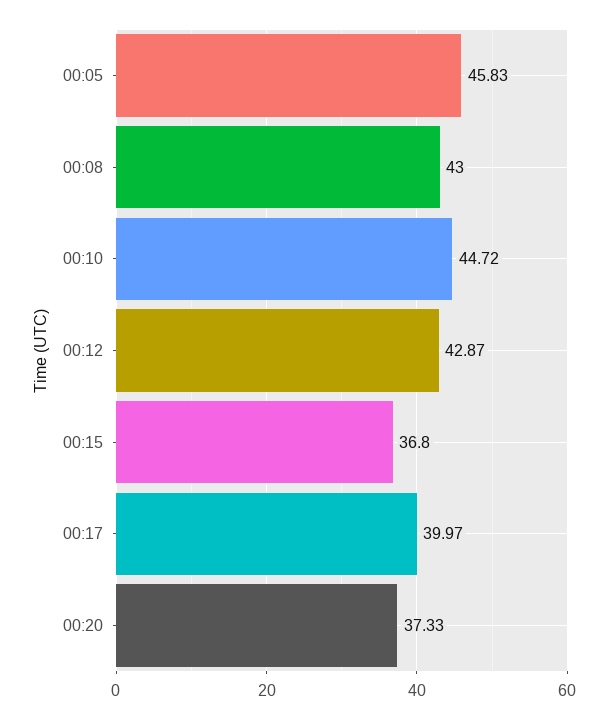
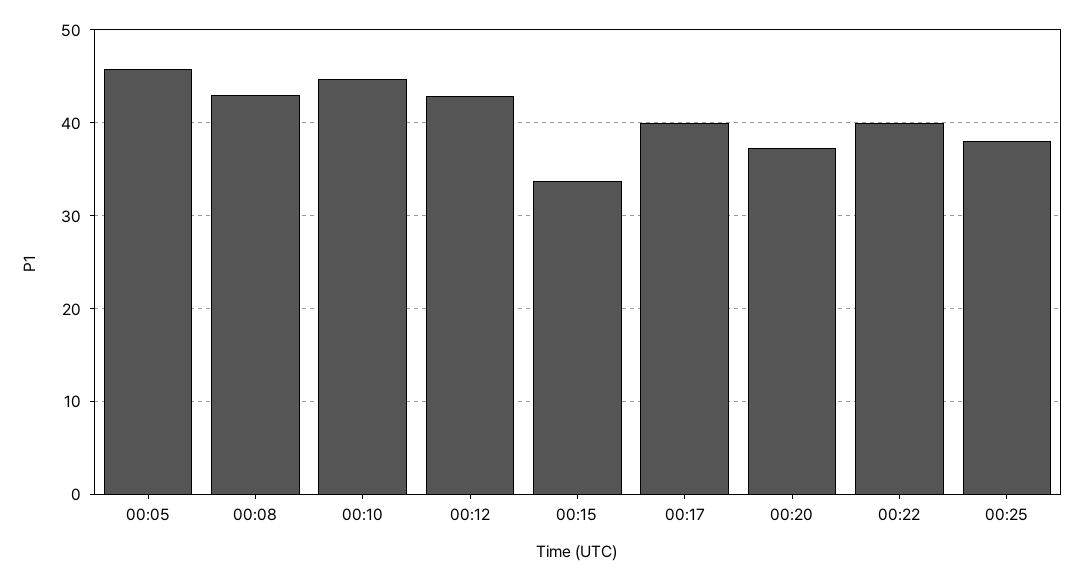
00:15: 36.8 -> 34
00:22: none -> 40
00:25: none -> 38

